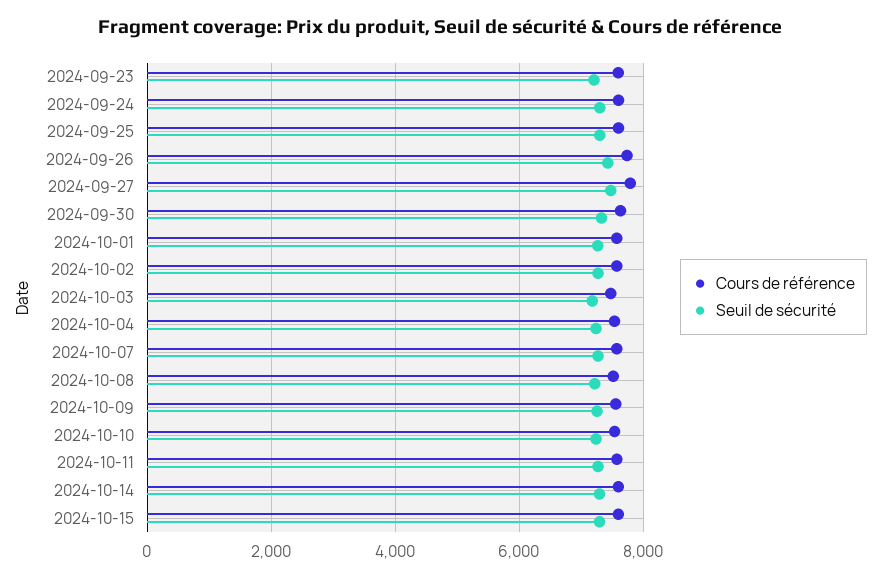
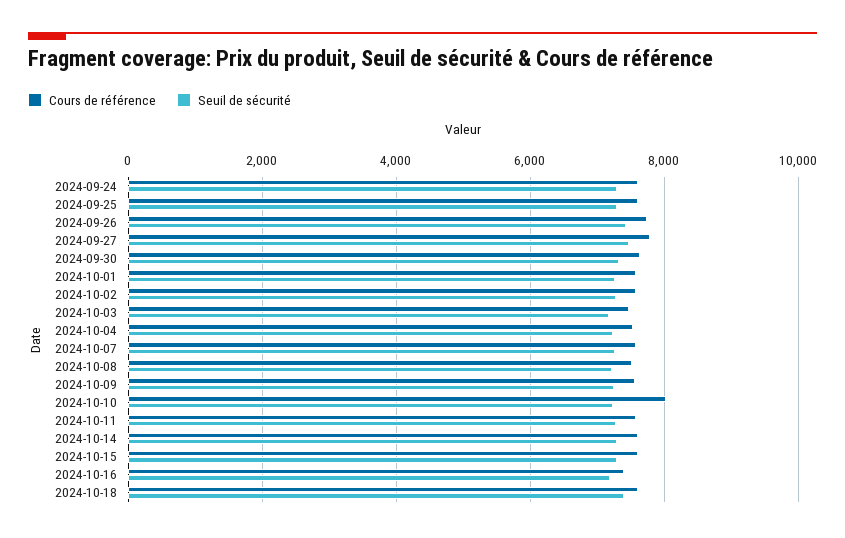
Cours de référence, 2024-09-23: 7600 -> none
Seuil de sécurité, 2024-09-23: 7200 -> none
Cours de référence, 2024-10-10: 7600 -> 8000
Cours de référence, 2024-10-16: none -> 7400
Seuil de sécurité, 2024-10-16: none -> 7200
Cours de référence, 2024-10-18: none -> 7600
Seuil de sécurité, 2024-10-18: none -> 7400

